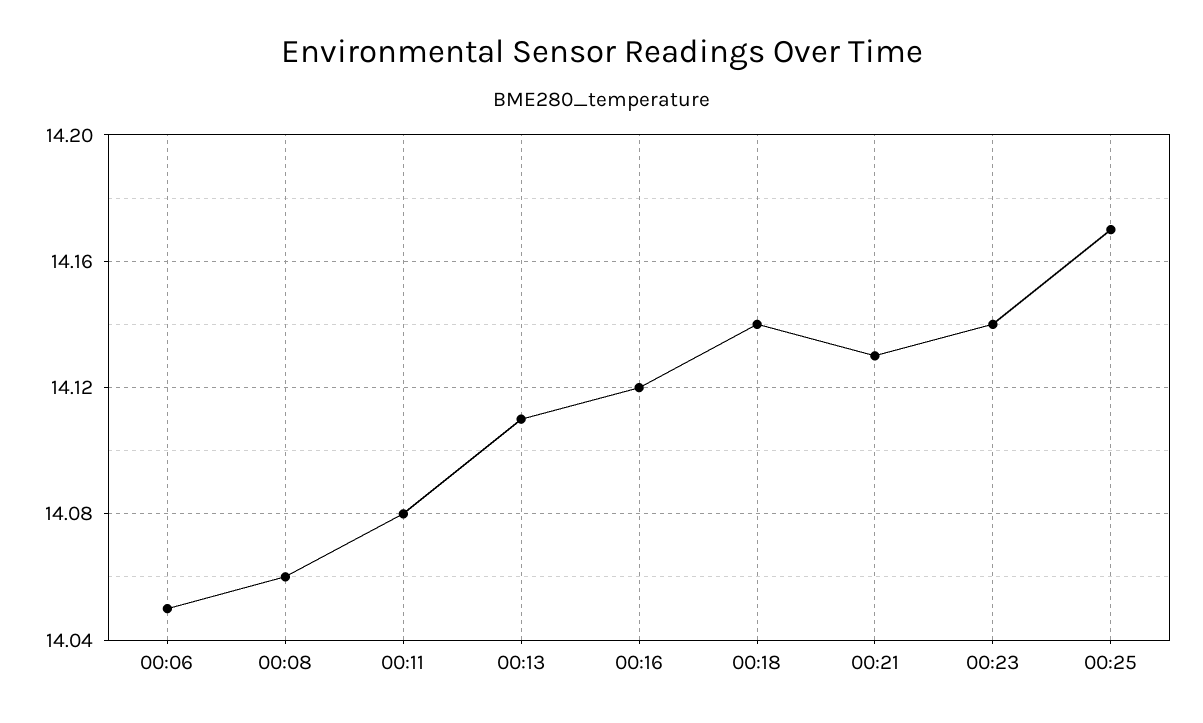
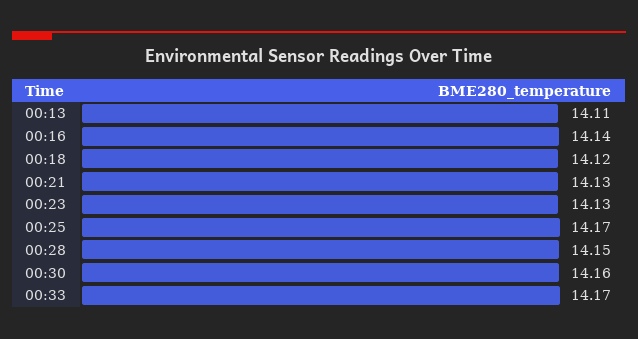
00:06: 14.05 -> none
00:08: 14.06 -> none
00:11: 14.08 -> none
00:16: 14.12 -> 14.14
00:18: 14.14 -> 14.12
00:23: 14.14 -> 14.13
00:28: none -> 14.15
00:30: none -> 14.16
00:33: none -> 14.17

